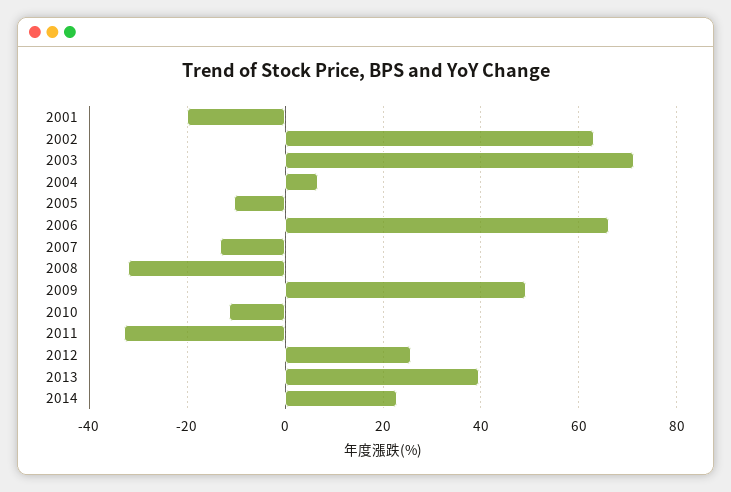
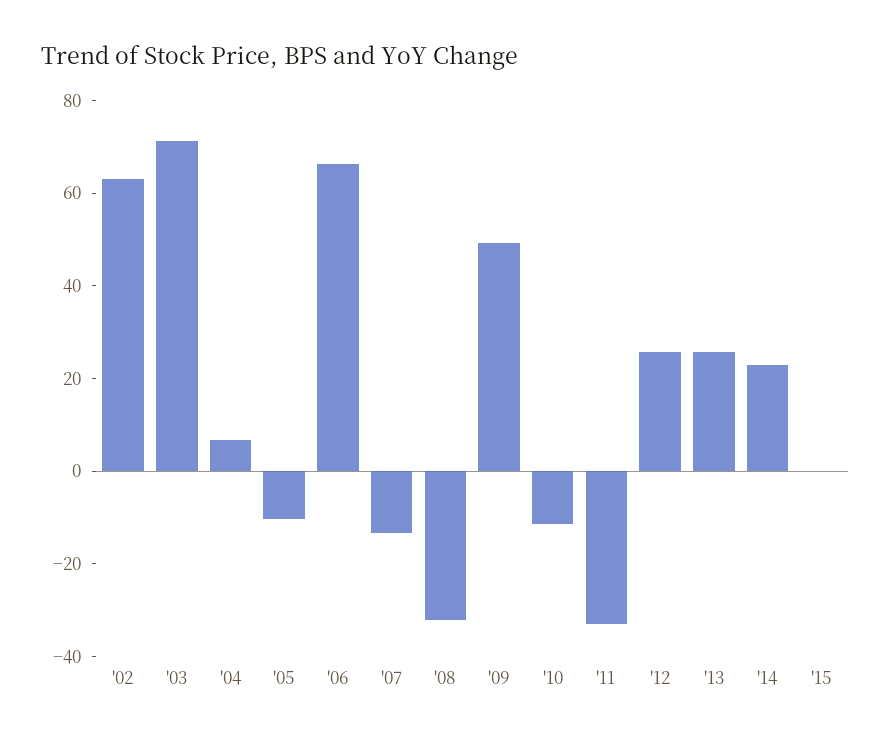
2001: -20 -> none
2013: 40 -> 25
'15: none -> 0

